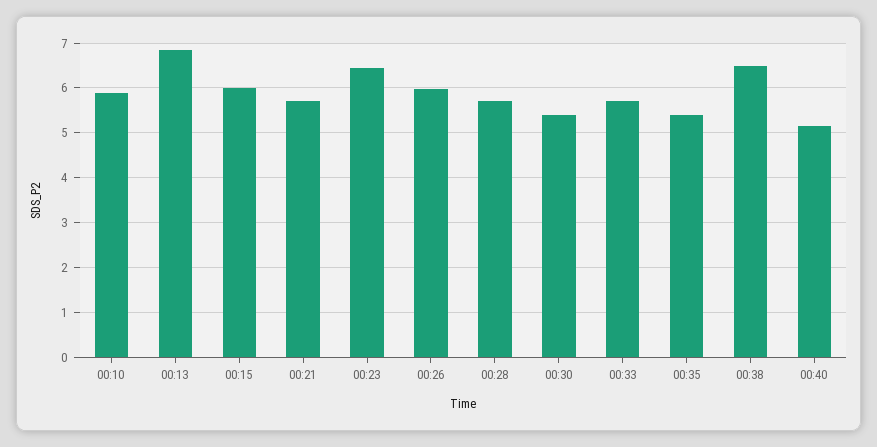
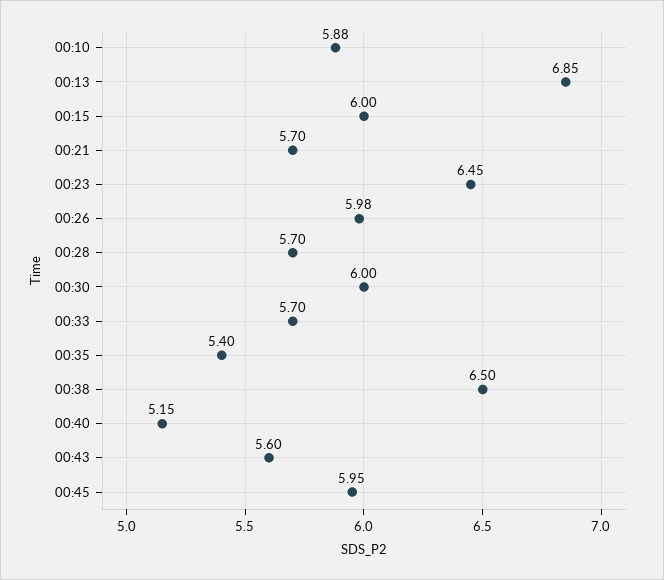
00:30: 5.4 -> 6
00:43: none -> 5.6
00:45: none -> 5.95

